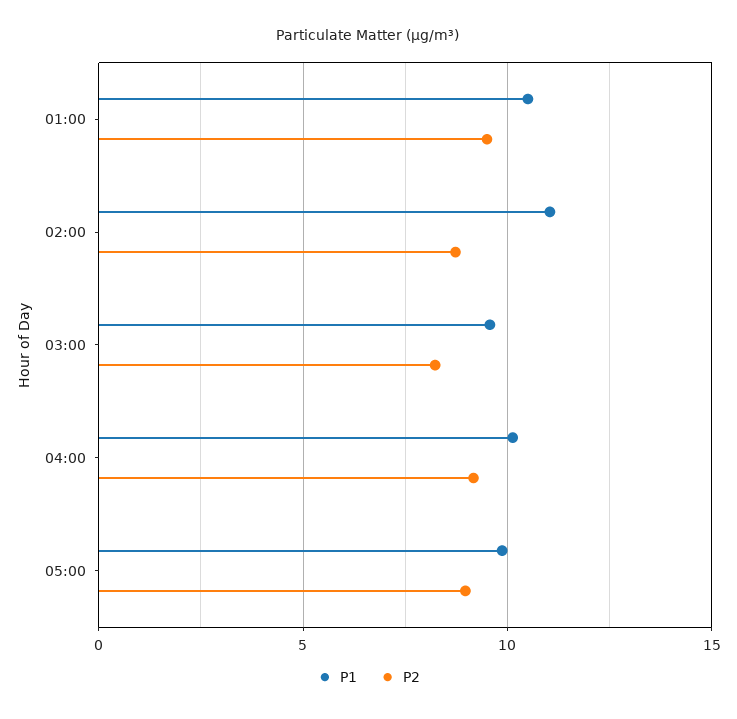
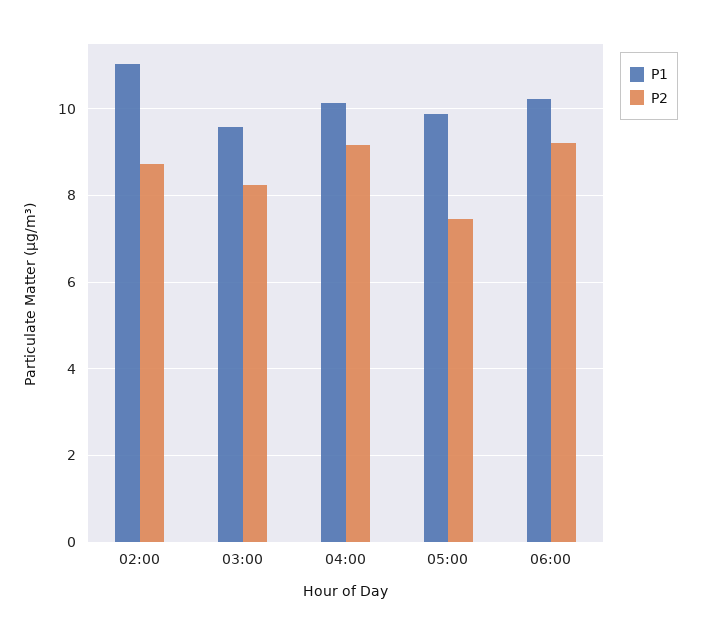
P1, 01:00: 10.5 -> none
P2, 01:00: 9.5 -> none
P2, 05:00: 9 -> 7.4
P1, 06:00: none -> 10.2
P2, 06:00: none -> 9.2

